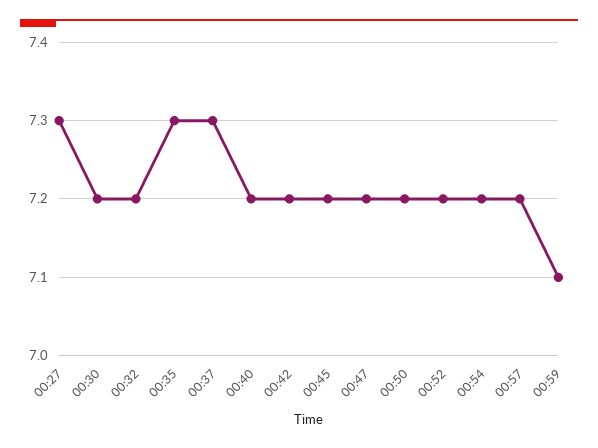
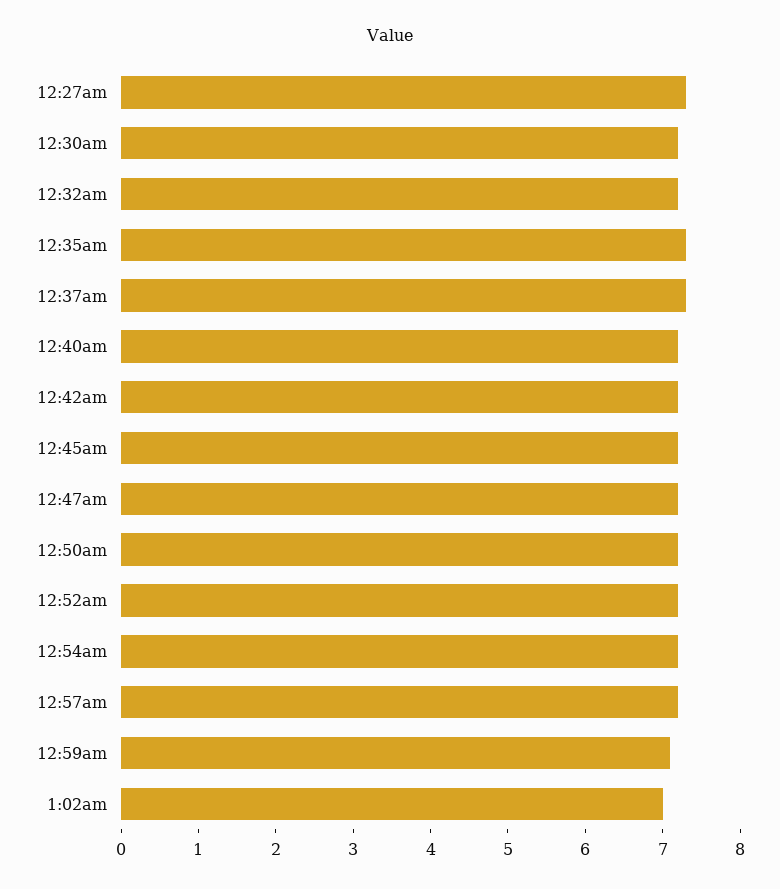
1:02am: none -> 7

